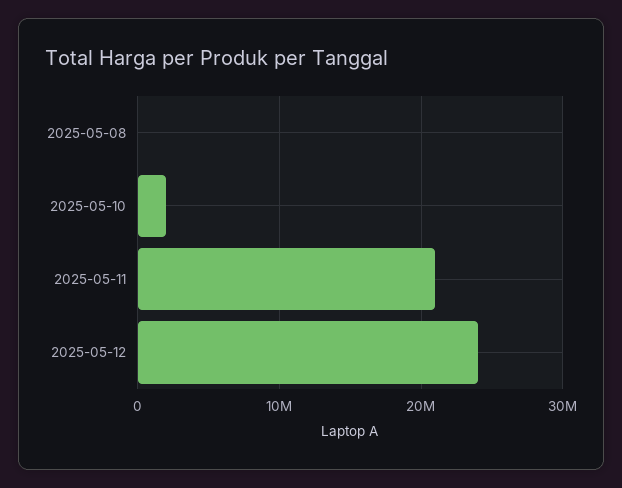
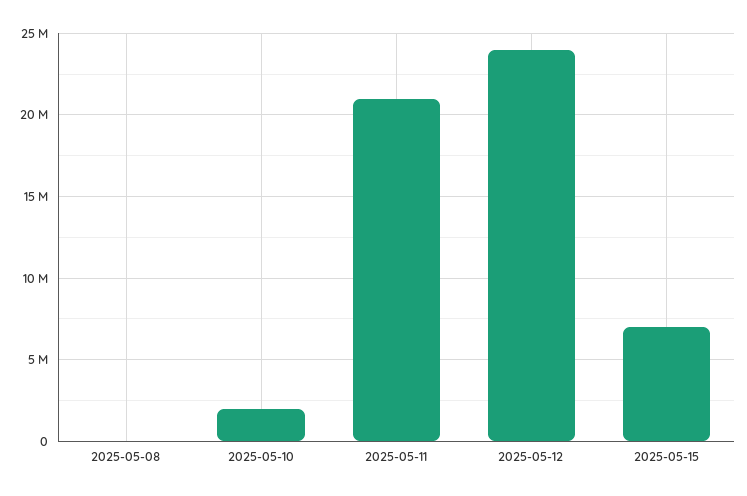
2025-05-15: none -> 7000000

